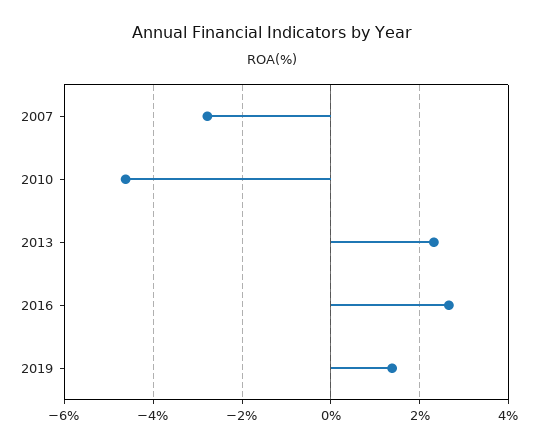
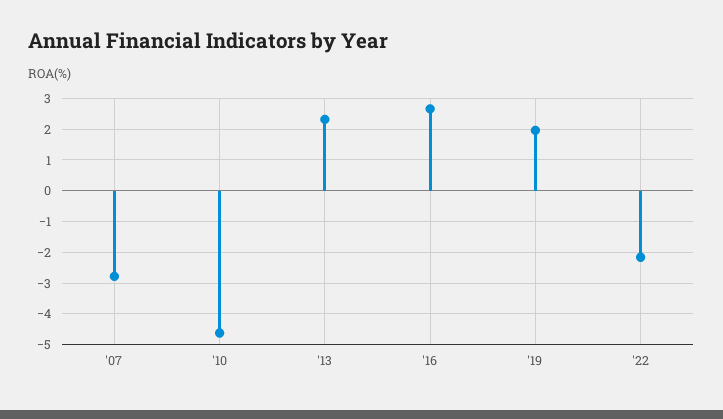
2019: 1.4 -> 2
'22: none -> -2.2

